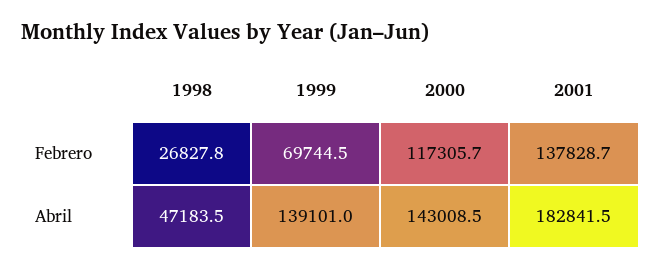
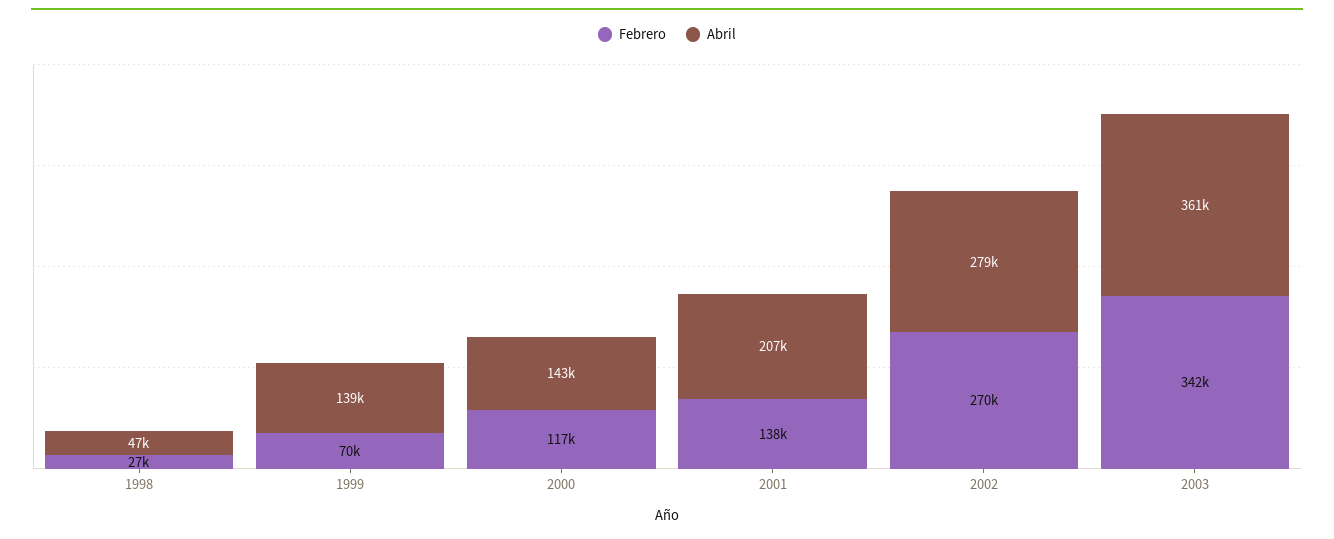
Abril, 2001: 182841.5 -> 207000
Febrero, 2002: none -> 270000
Abril, 2002: none -> 279000
Febrero, 2003: none -> 342000
Abril, 2003: none -> 361000

